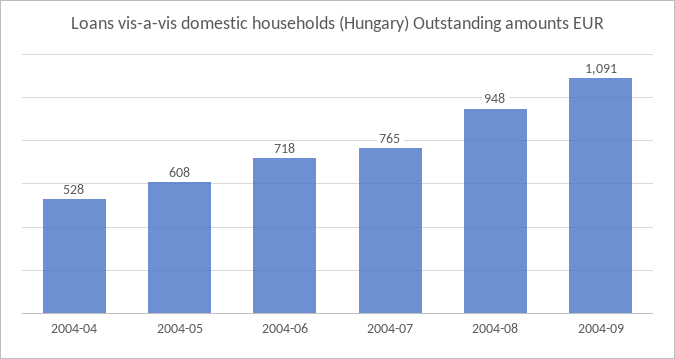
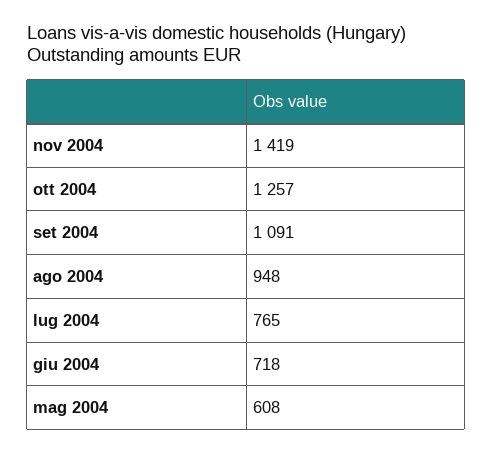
2004-04: 528 -> none
nov 2004: none -> 1419
ott 2004: none -> 1257

